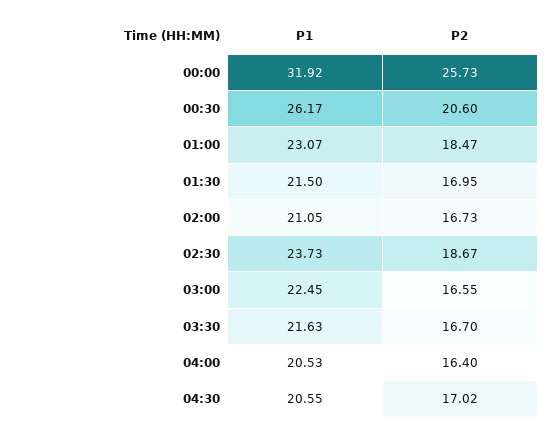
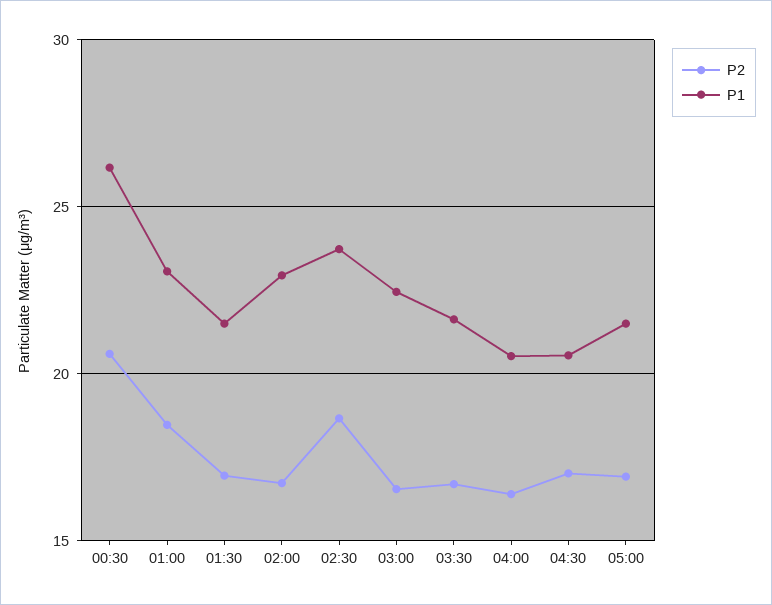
P1, 00:00: 31.92 -> none
P2, 00:00: 25.73 -> none
P1, 02:00: 21.05 -> 23
P2, 05:00: none -> 17
P1, 05:00: none -> 21.5

